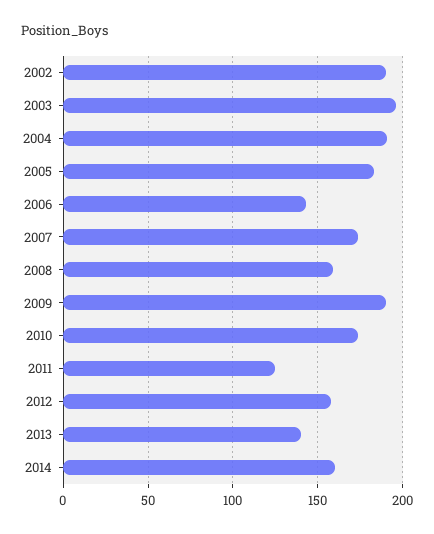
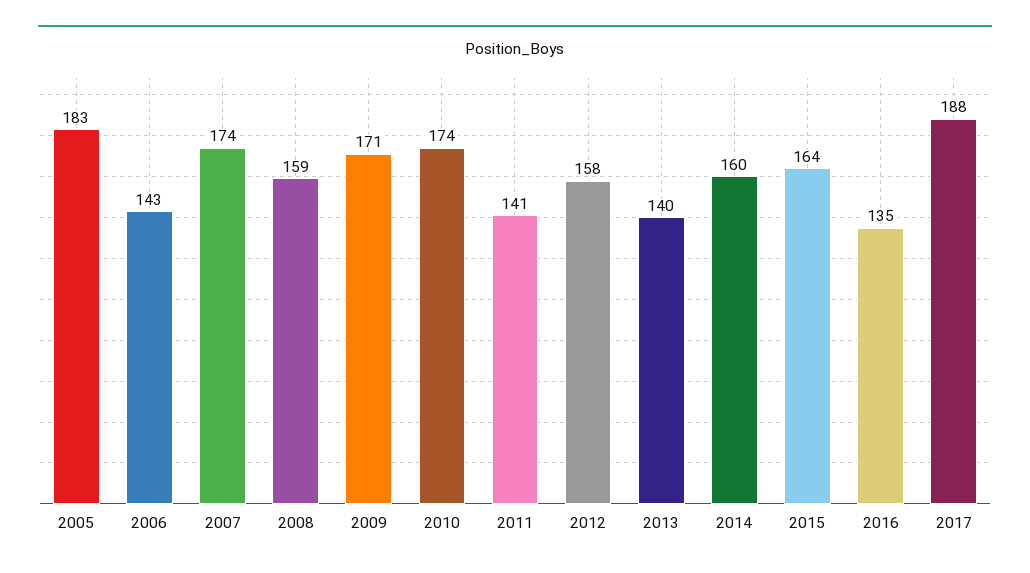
2002: 190 -> none
2003: 195 -> none
2004: 190 -> none
2009: 190 -> 171
2011: 125 -> 141
2015: none -> 164
2016: none -> 135
2017: none -> 188

